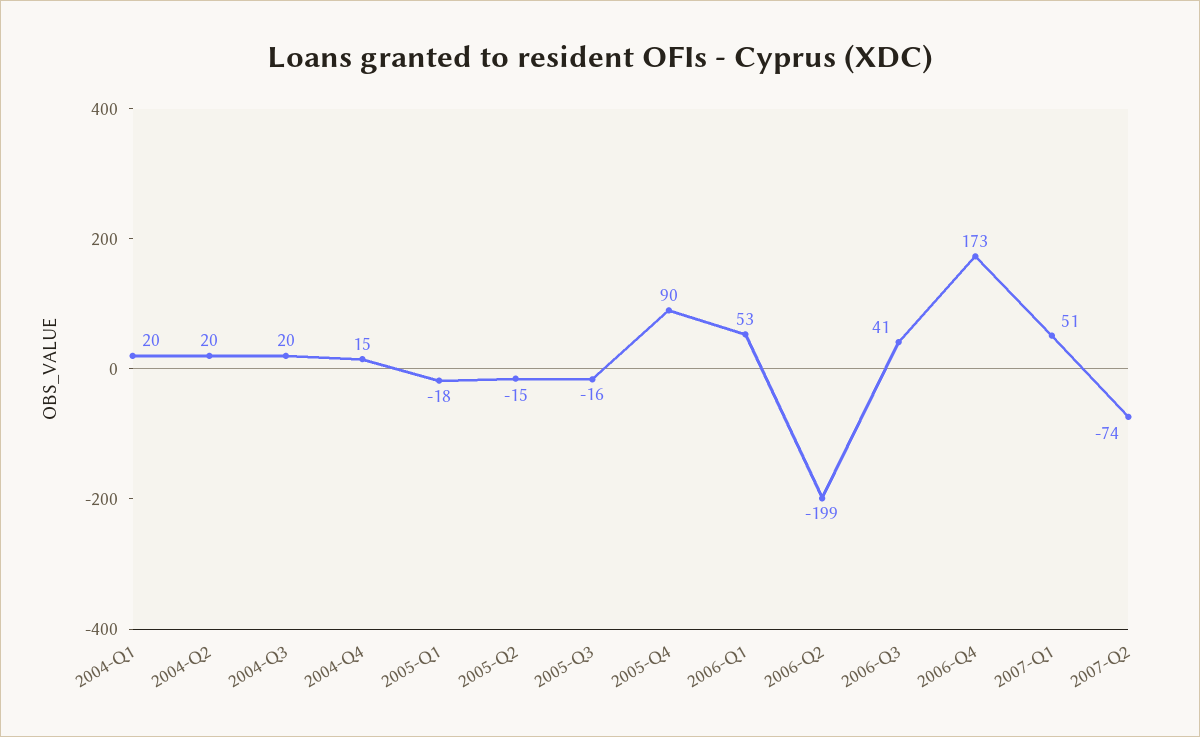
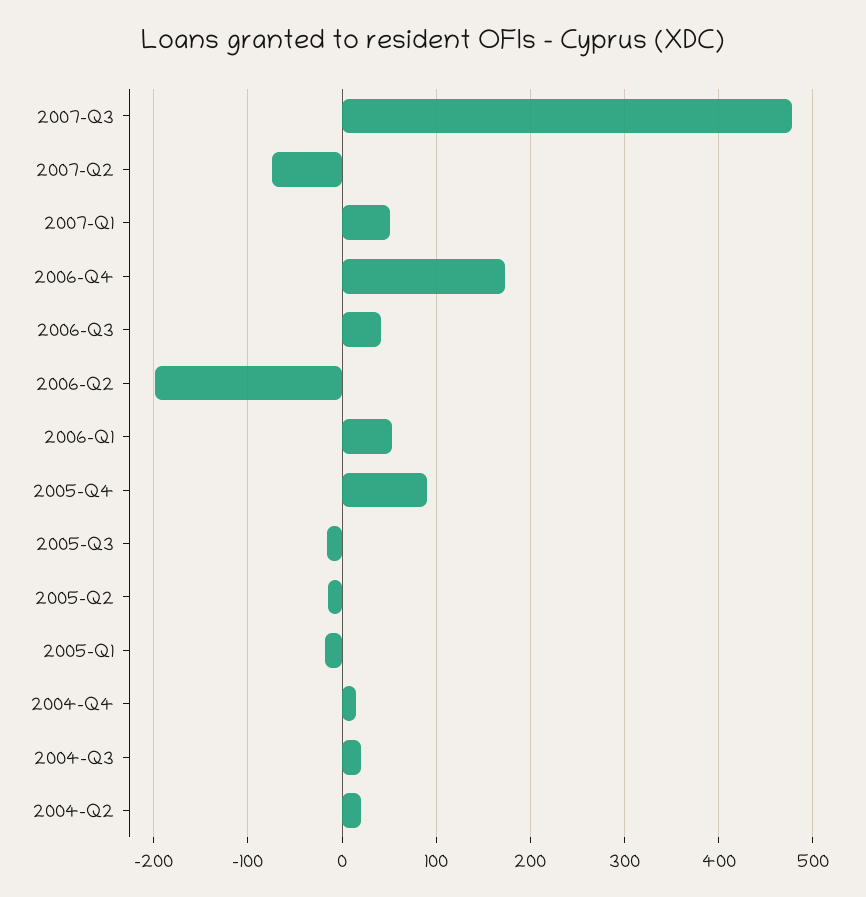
2004-Q1: 20 -> none
2007-Q3: none -> 480

